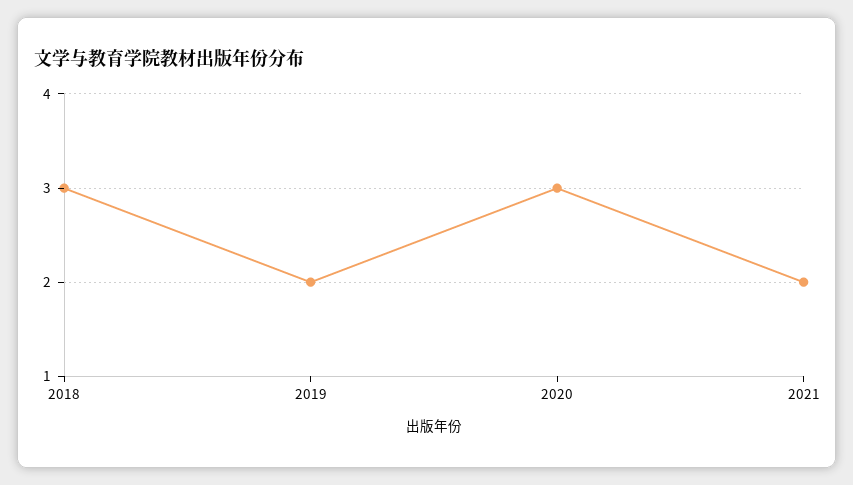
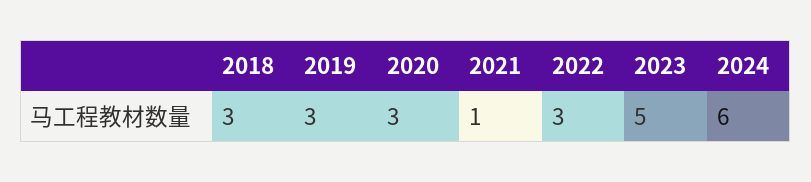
2019: 2 -> 3
2021: 2 -> 1
2022: none -> 3
2023: none -> 5
2024: none -> 6

